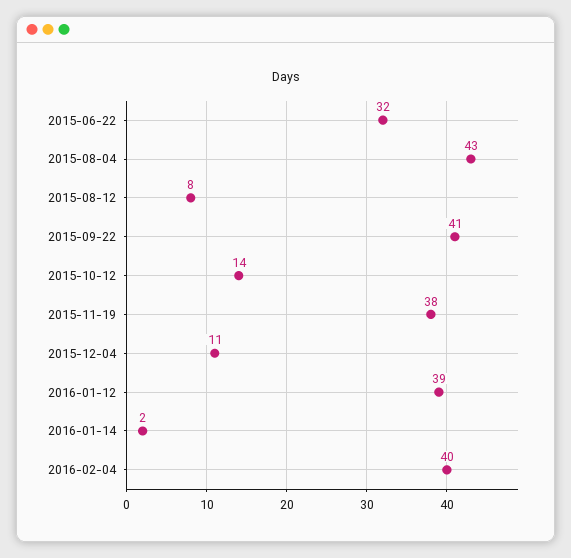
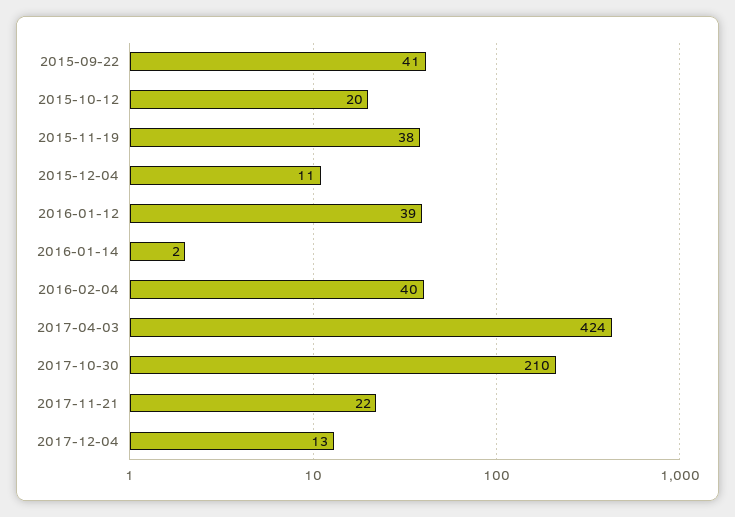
2015-06-22: 32 -> none
2015-08-04: 43 -> none
2015-08-12: 8 -> none
2015-10-12: 14 -> 20
2017-04-03: none -> 424
2017-10-30: none -> 210
2017-11-21: none -> 22
2017-12-04: none -> 13

